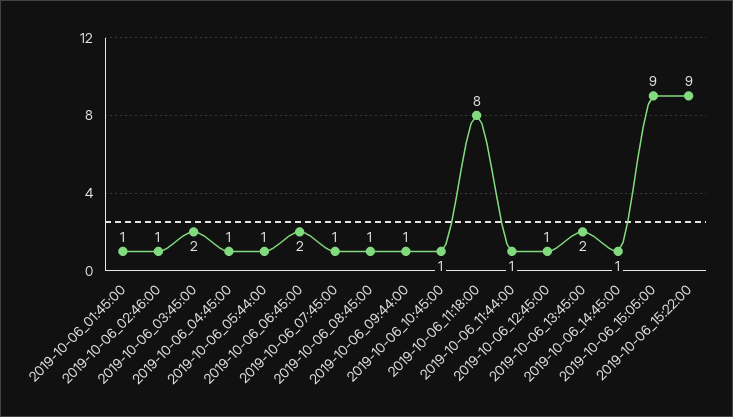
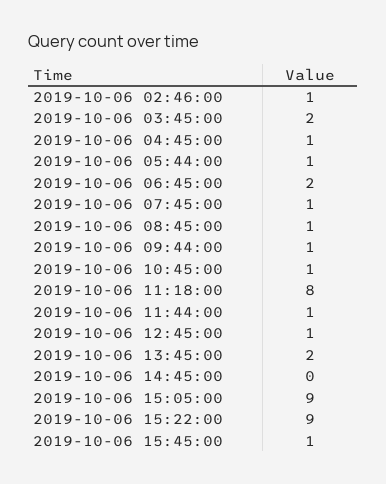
2019-10-06_01:45:00: 1 -> none
2019-10-06_14:45:00: 1 -> 0
2019-10-06 15:45:00: none -> 1

